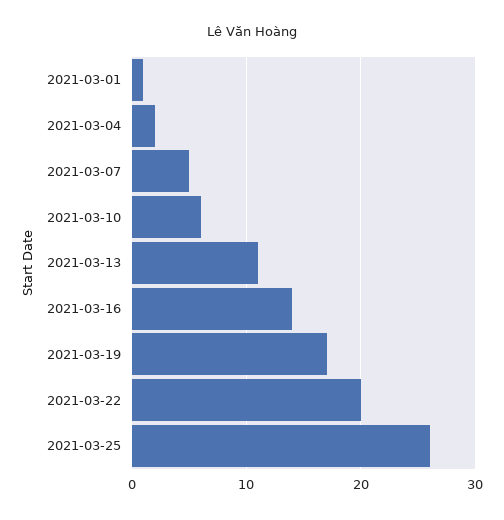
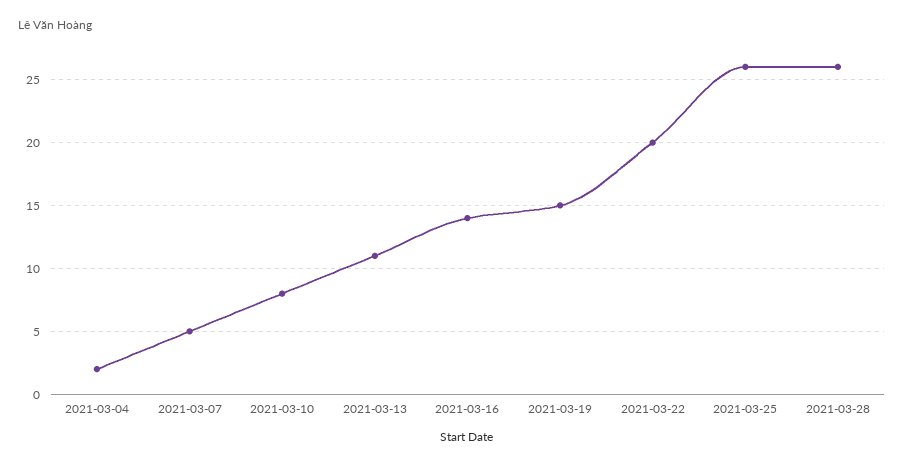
2021-03-01: 1 -> none
2021-03-10: 6 -> 8
2021-03-19: 17 -> 15
2021-03-28: none -> 26

